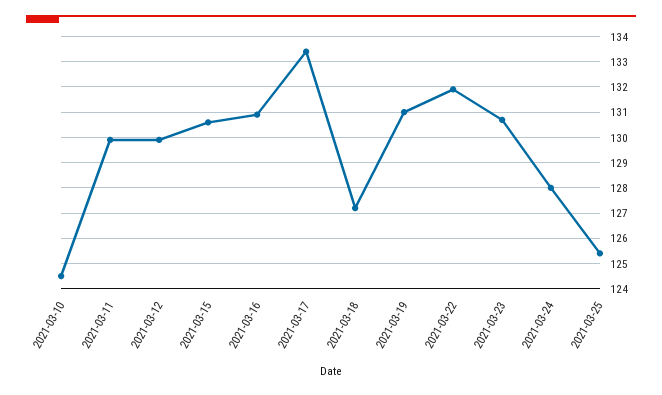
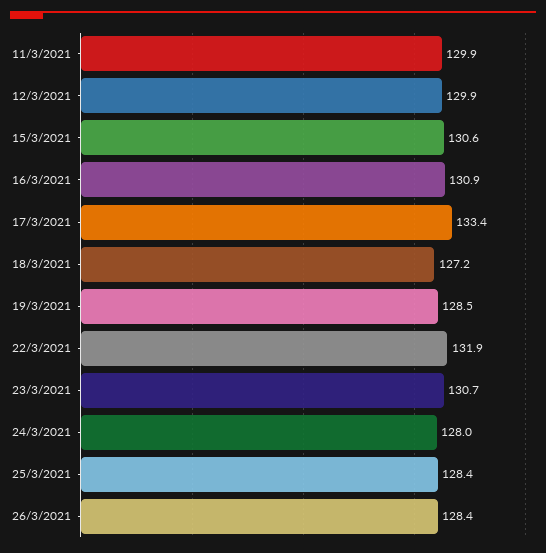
2021-03-10: 124.5 -> none
2021-03-19: 131 -> 128.5
2021-03-25: 125.5 -> 128.4
26/3/2021: none -> 128.4

